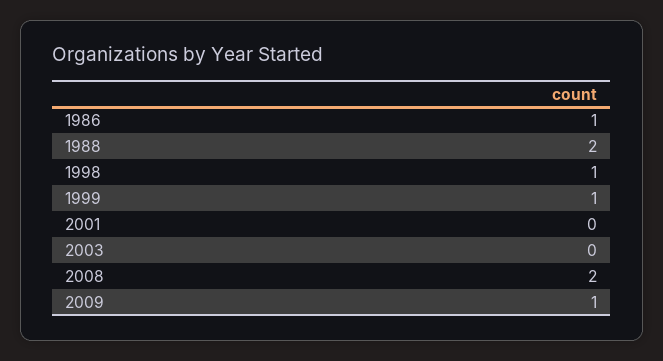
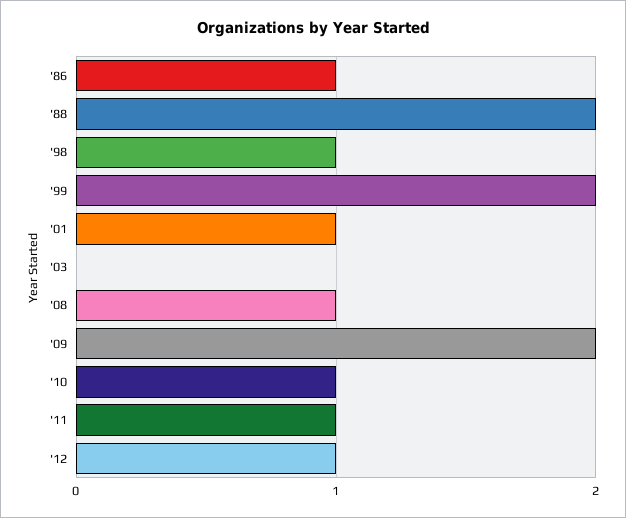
1999: 1 -> 2
2001: 0 -> 1
2008: 2 -> 1
2009: 1 -> 2
'10: none -> 1
'11: none -> 1
'12: none -> 1

